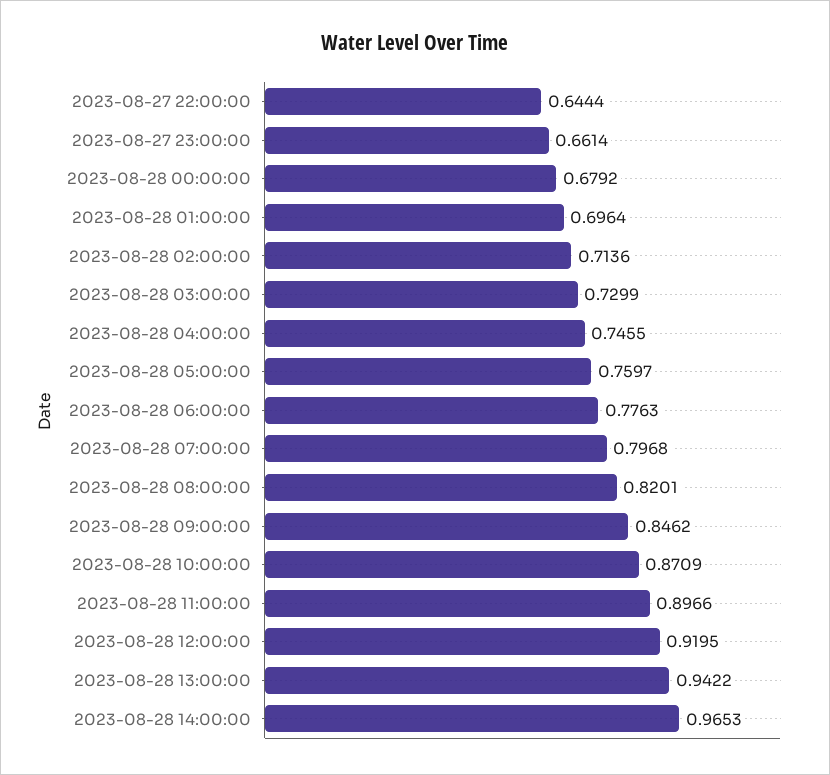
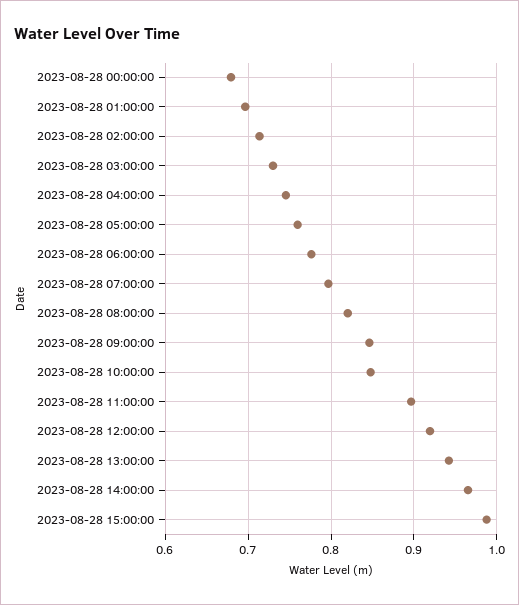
2023-08-27 22:00:00: 0.6444 -> none
2023-08-27 23:00:00: 0.6614 -> none
2023-08-28 10:00:00: 0.8709 -> 0.85
2023-08-28 15:00:00: none -> 0.99

